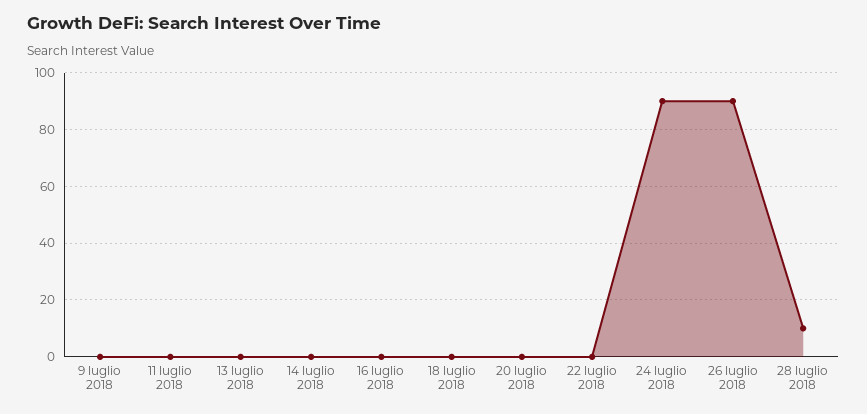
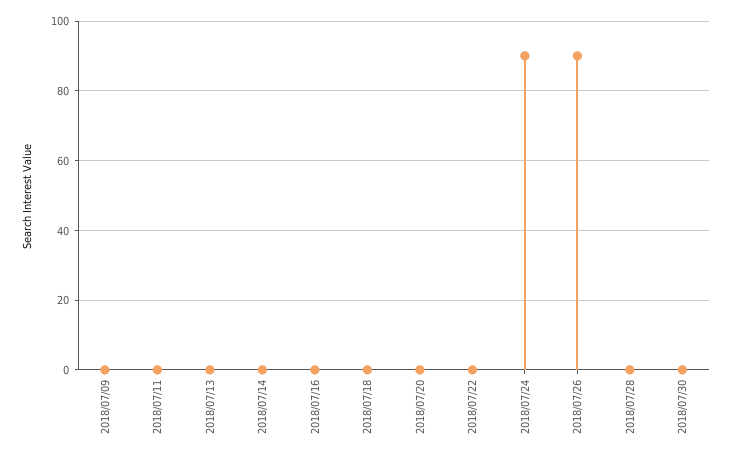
28 luglio 2018: 10 -> 0
2018/07/30: none -> 0

